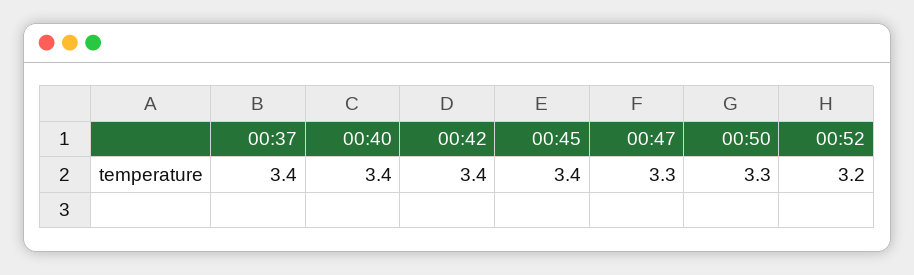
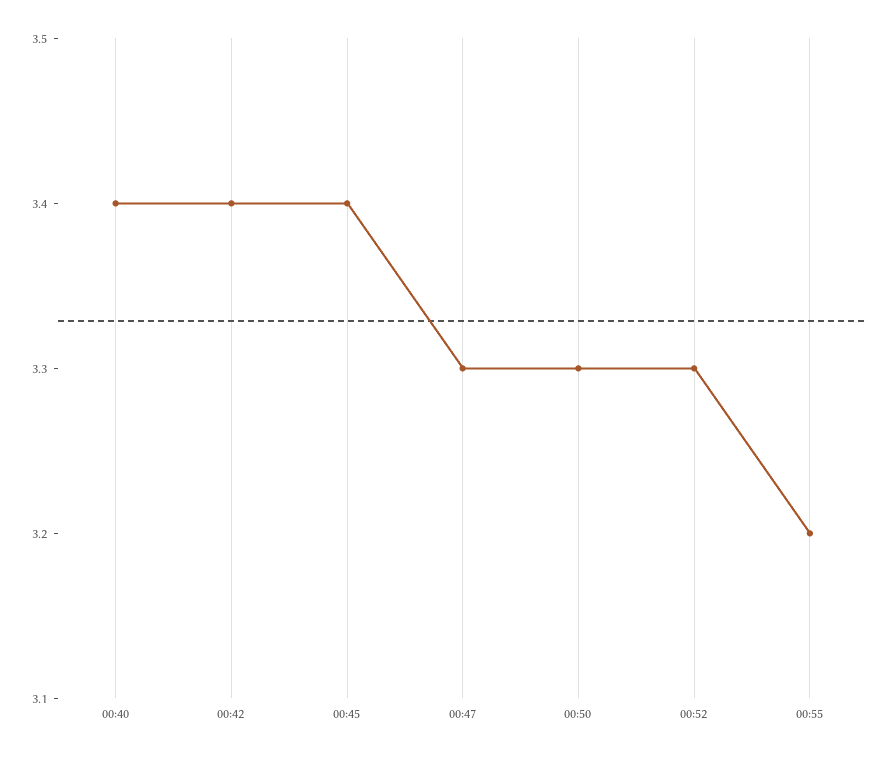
00:37: 3.4 -> none
00:52: 3.2 -> 3.3
00:55: none -> 3.2

